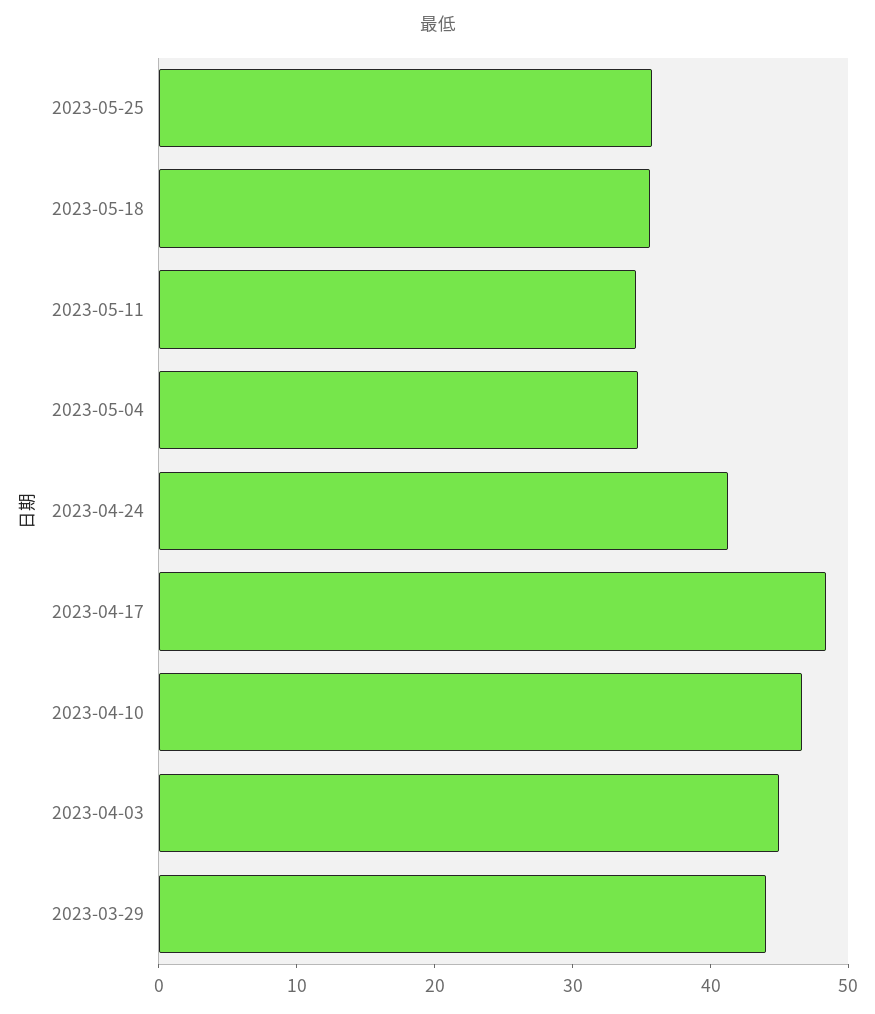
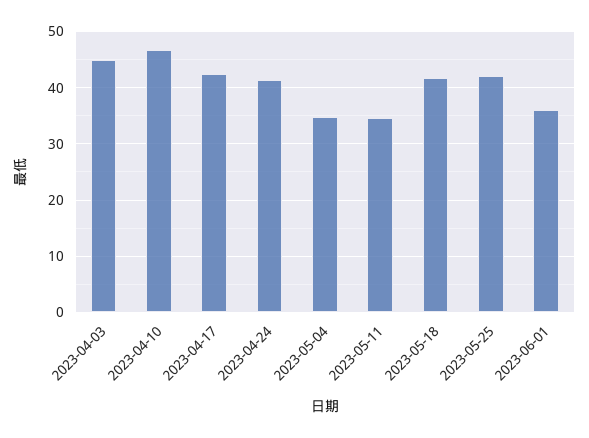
2023-05-25: 36 -> 42
2023-05-18: 36 -> 42
2023-04-17: 48 -> 42
2023-03-29: 44 -> none
2023-06-01: none -> 36

